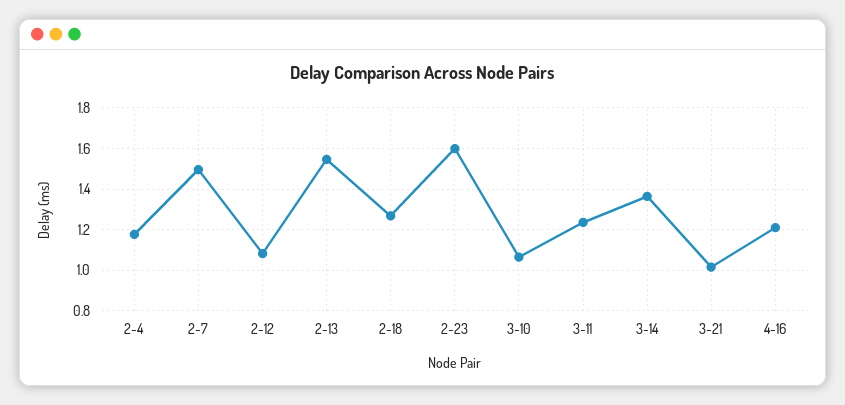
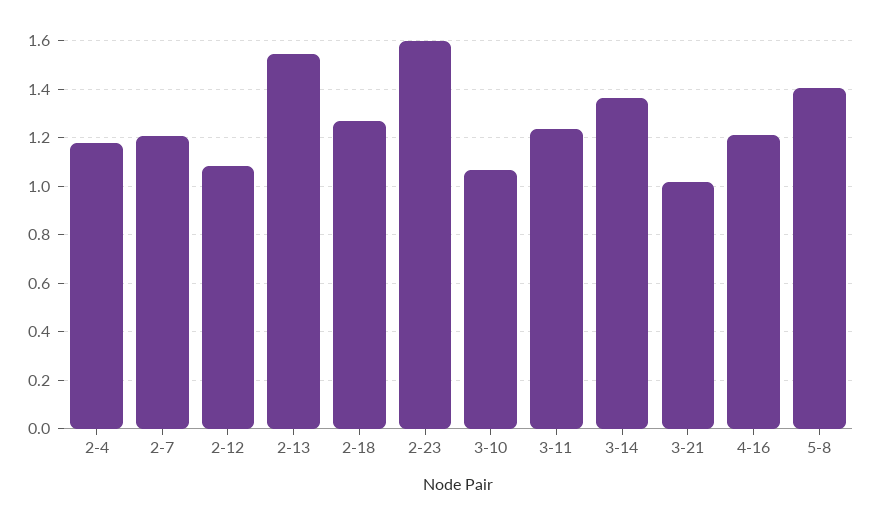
2-7: 1.5 -> 1.2
5-8: none -> 1.4

